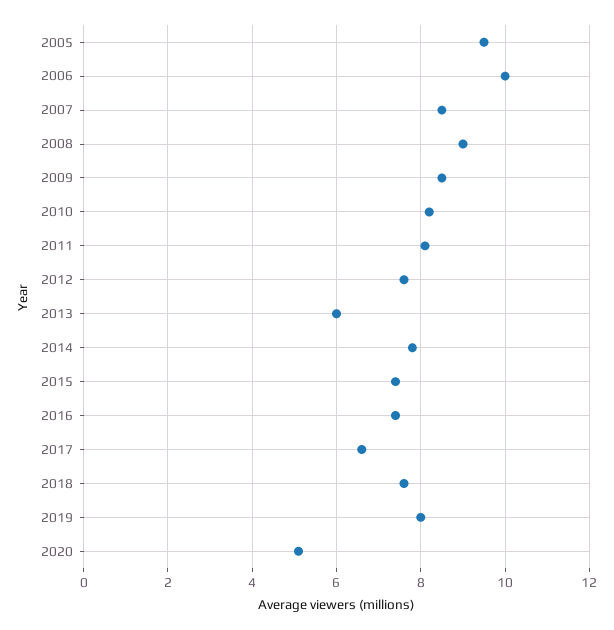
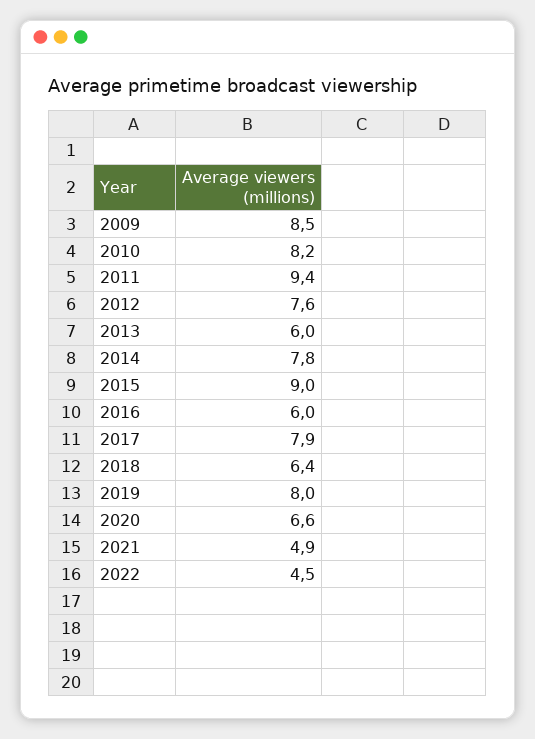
2005: 9.5 -> none
2006: 10 -> none
2007: 8.5 -> none
2008: 9 -> none
2011: 8 -> 9.4
2015: 7.5 -> 9
2016: 7.5 -> 6
2017: 6.5 -> 7.9
2018: 7.5 -> 6.4
2020: 5 -> 6.6
2021: none -> 4.9
2022: none -> 4.5

